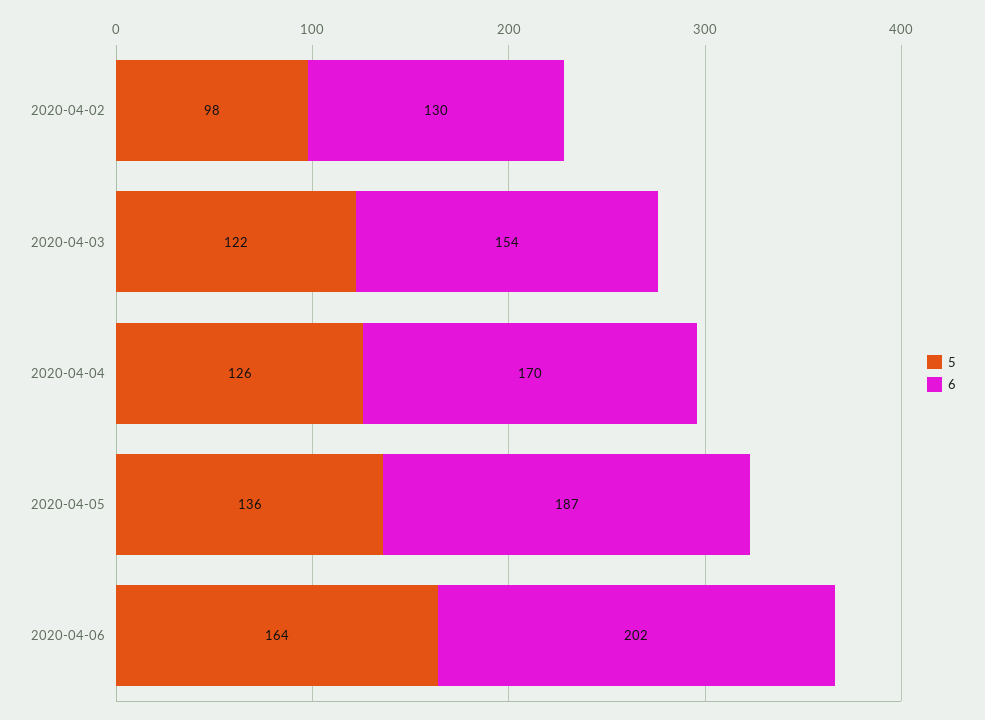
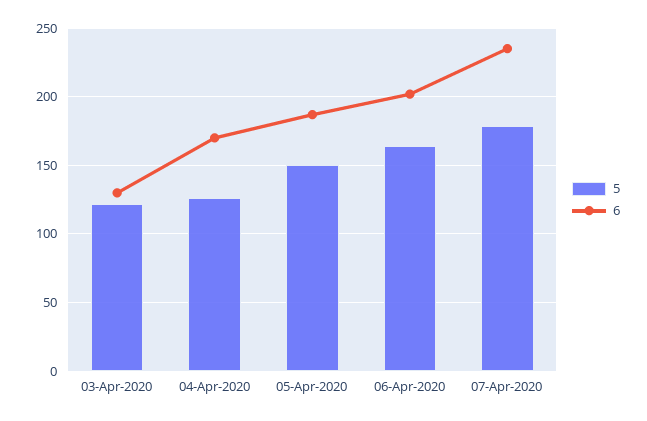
5, 2020-04-02: 98 -> none
6, 2020-04-02: 130 -> none
6, 2020-04-03: 154 -> 130
5, 2020-04-05: 136 -> 150
5, 07-Apr-2020: none -> 180
6, 07-Apr-2020: none -> 235

